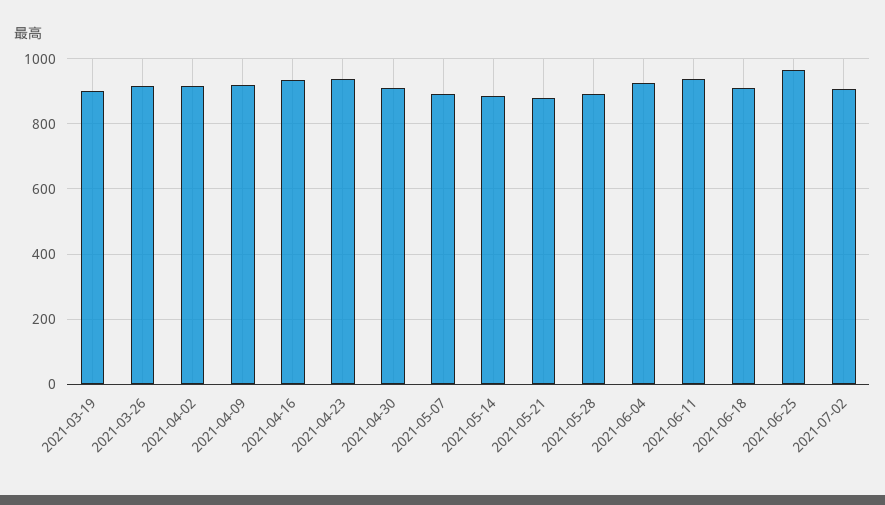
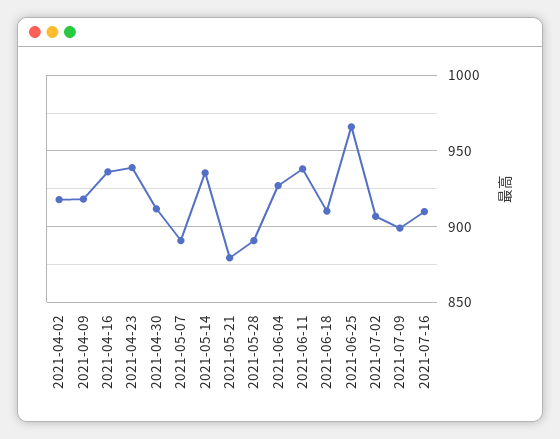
2021-03-19: 900 -> none
2021-03-26: 920 -> none
2021-05-14: 880 -> 935
2021-07-09: none -> 900
2021-07-16: none -> 910

